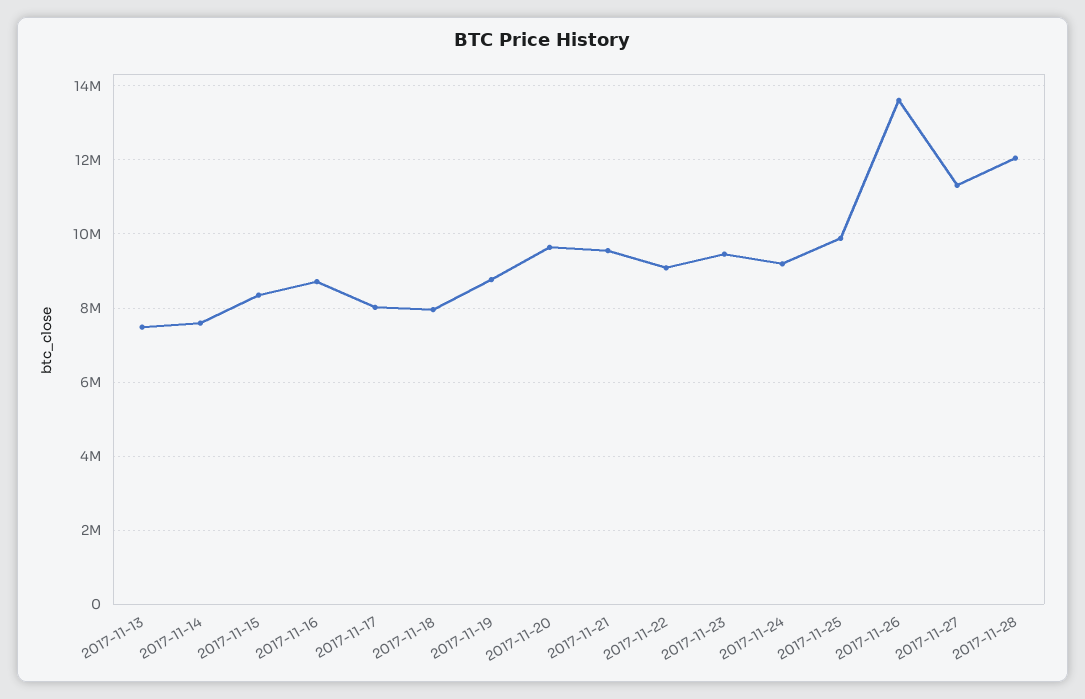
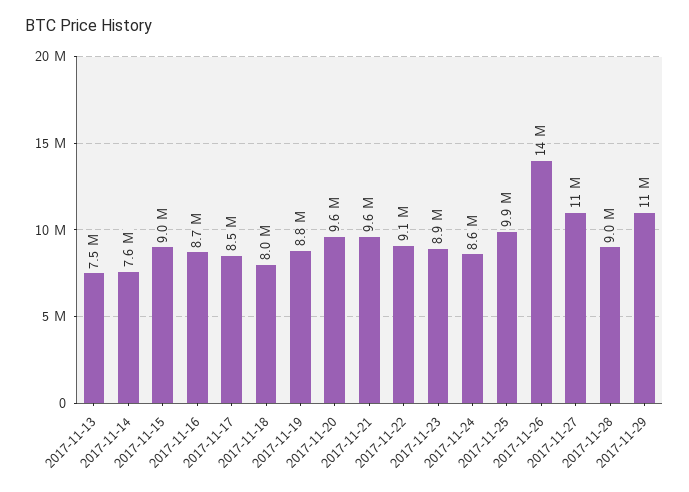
2017-11-15: 8400000 -> 9000000
2017-11-17: 8000000 -> 8500000
2017-11-23: 9400000 -> 8900000
2017-11-24: 9200000 -> 8600000
2017-11-28: 12000000 -> 9000000
2017-11-29: none -> 11000000

